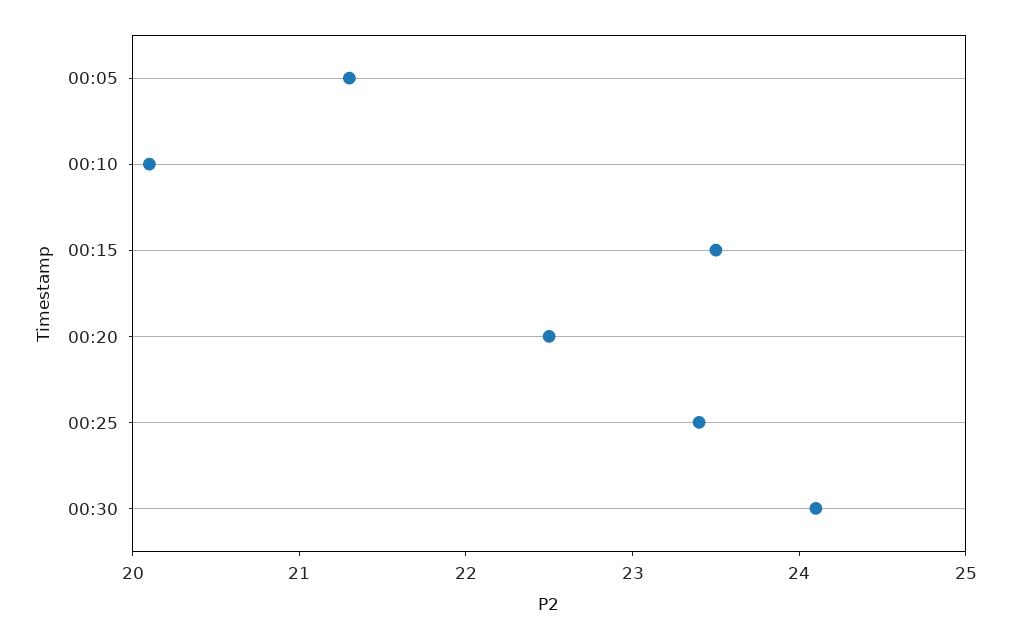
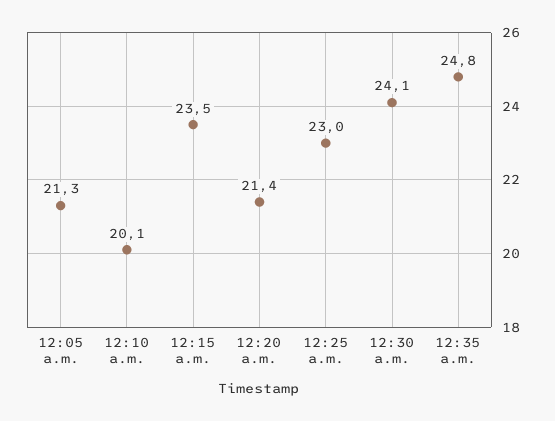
00:20: 22.5 -> 21.4
00:25: 23.4 -> 23
12:35 a.m.: none -> 24.8

